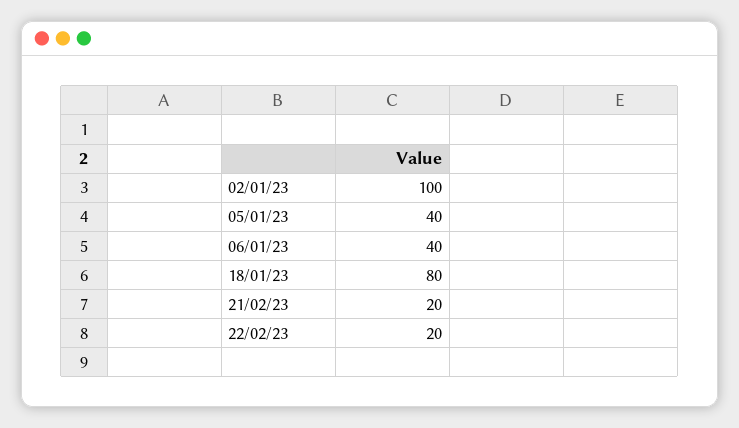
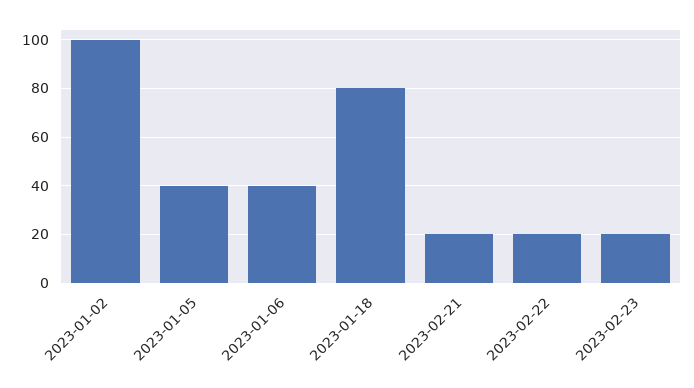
2023-02-23: none -> 20

